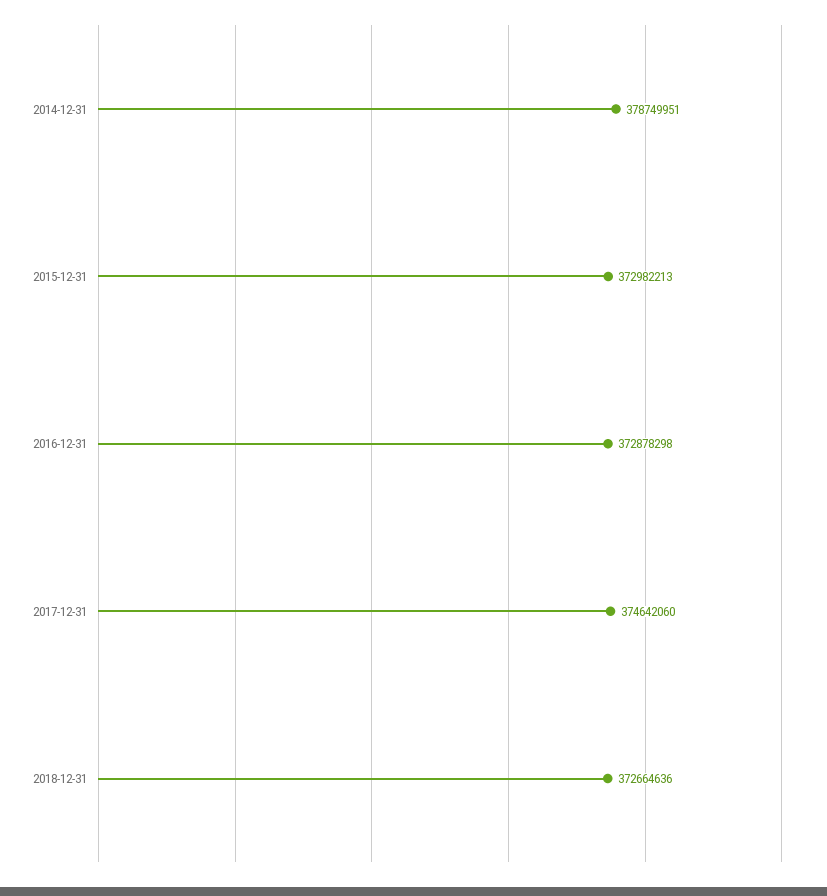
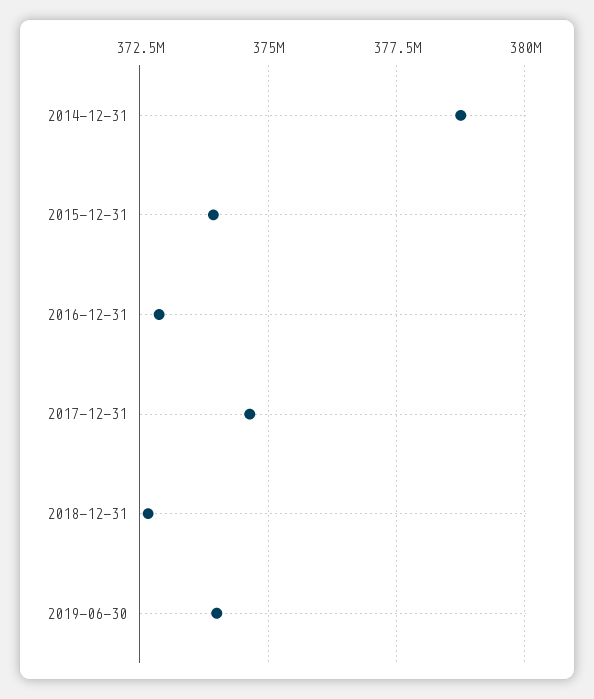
2015-12-31: 372982213 -> 374000000
2019-06-30: none -> 374000000

